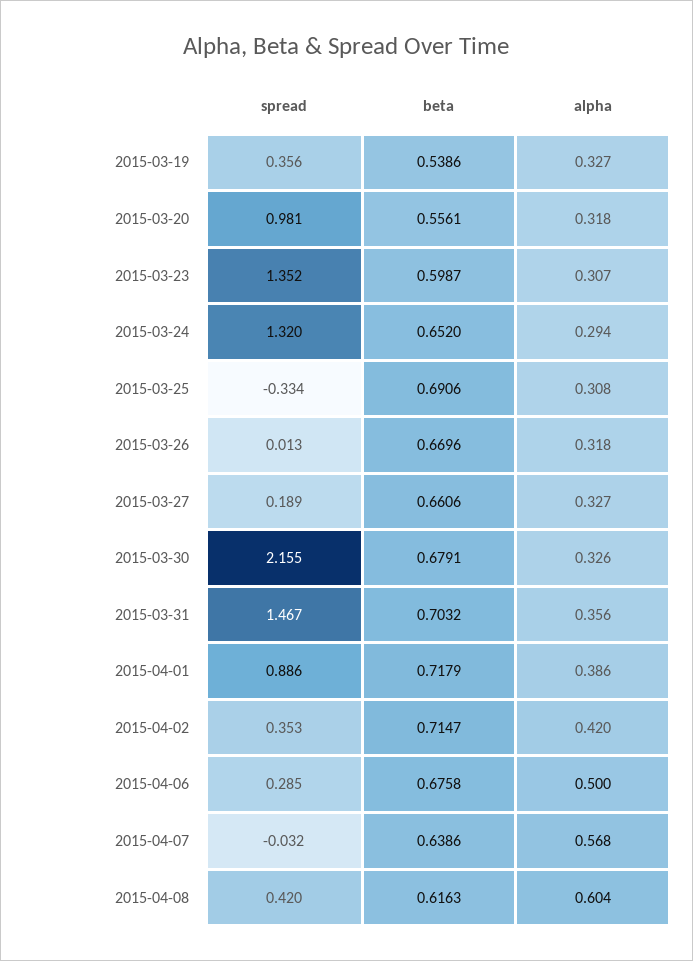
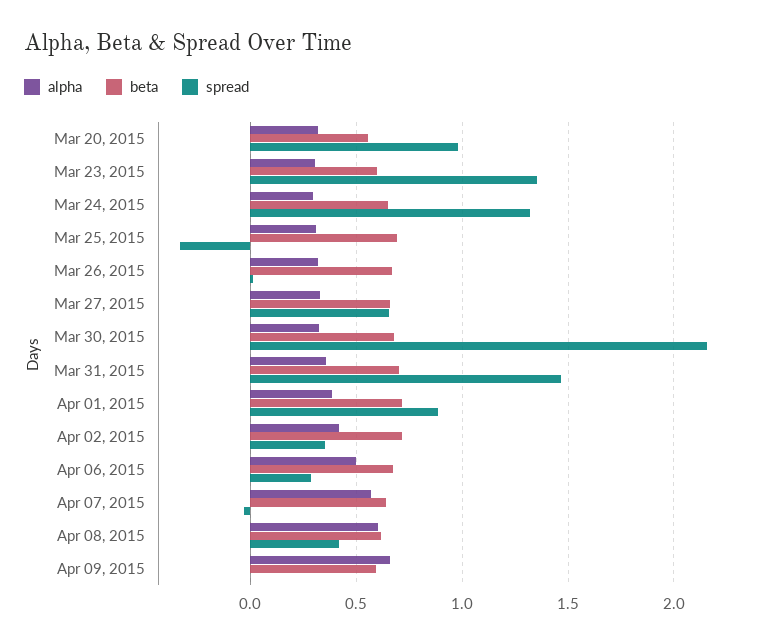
spread, 2015-03-19: 0.356 -> none
beta, 2015-03-19: 0.5386 -> none
alpha, 2015-03-19: 0.327 -> none
spread, 2015-03-27: 0.189 -> 0.65
alpha, Apr 09, 2015: none -> 0.65
beta, Apr 09, 2015: none -> 0.6
spread, Apr 09, 2015: none -> 0

